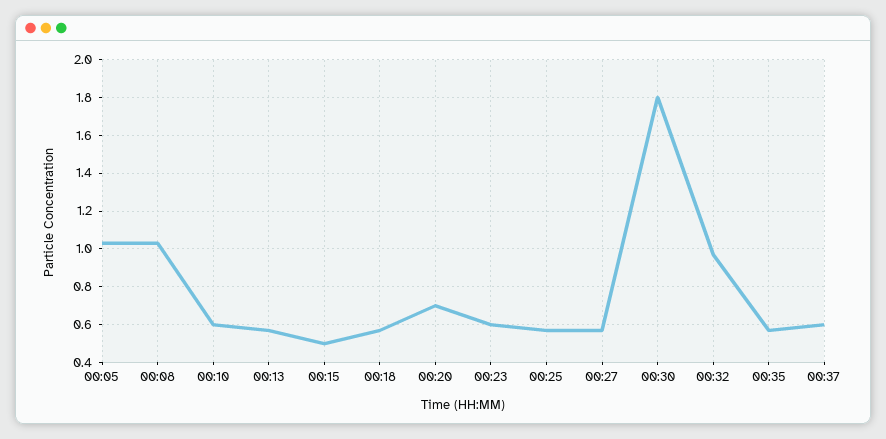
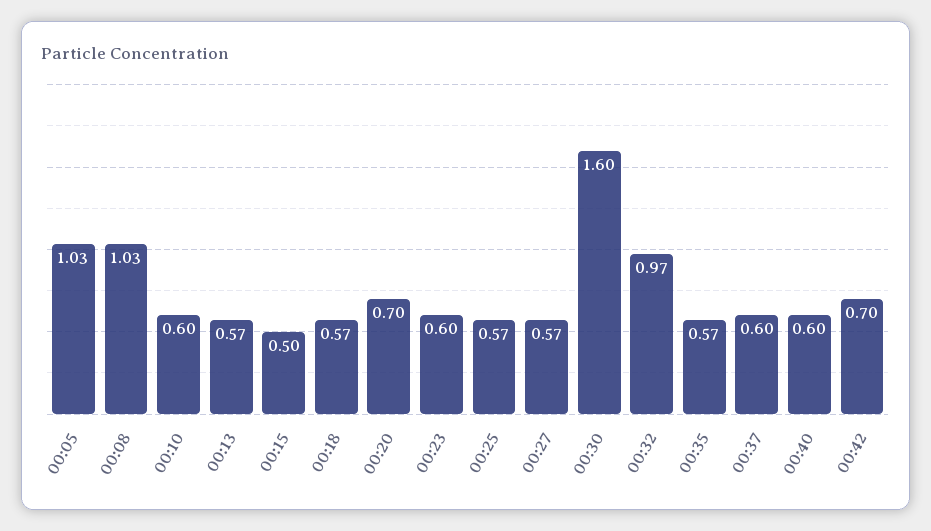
00:30: 1.8 -> 1.6
00:40: none -> 0.6
00:42: none -> 0.7

